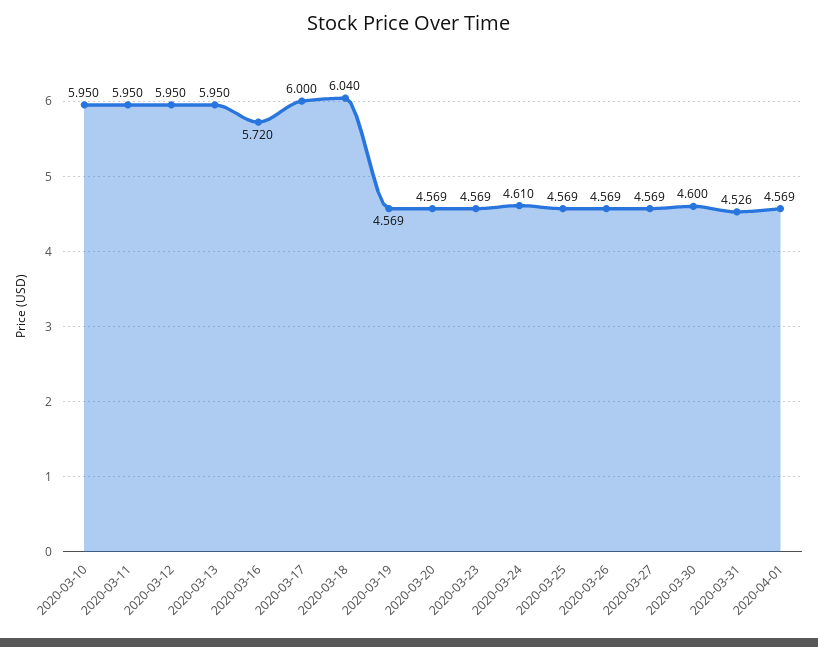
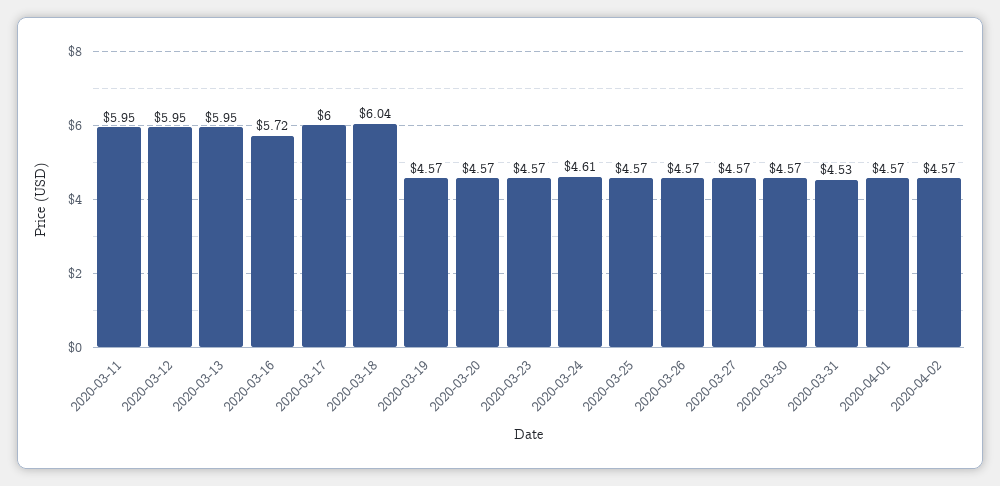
2020-03-10: 5.95 -> none
2020-03-30: 4.6 -> 4.57
2020-04-02: none -> 4.57

